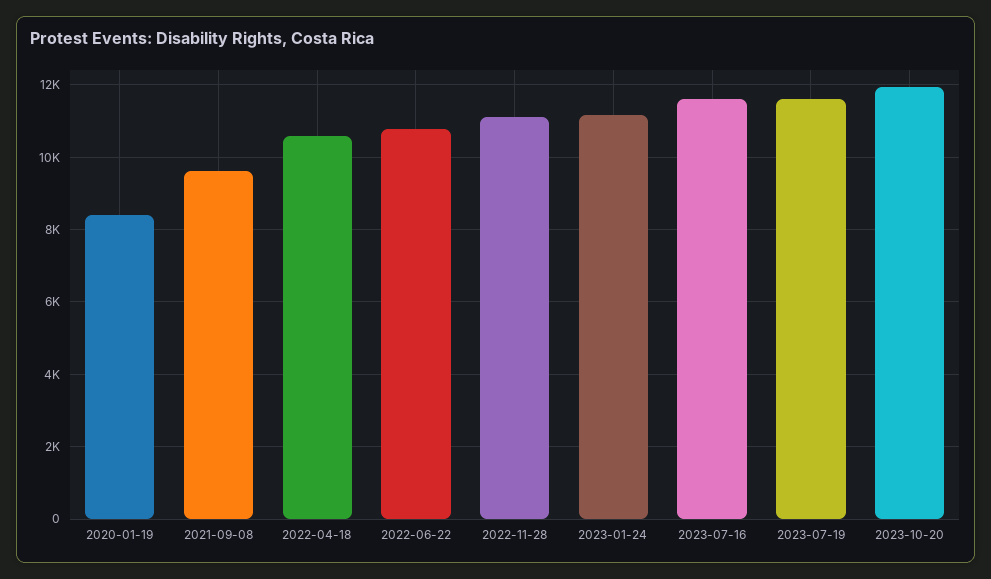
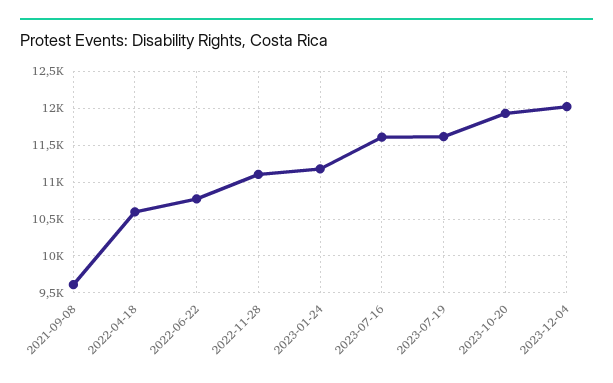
2020-01-19: 8400 -> none
2023-12-04: none -> 12000

